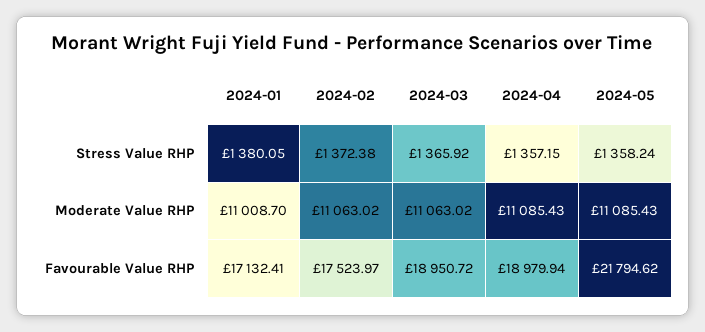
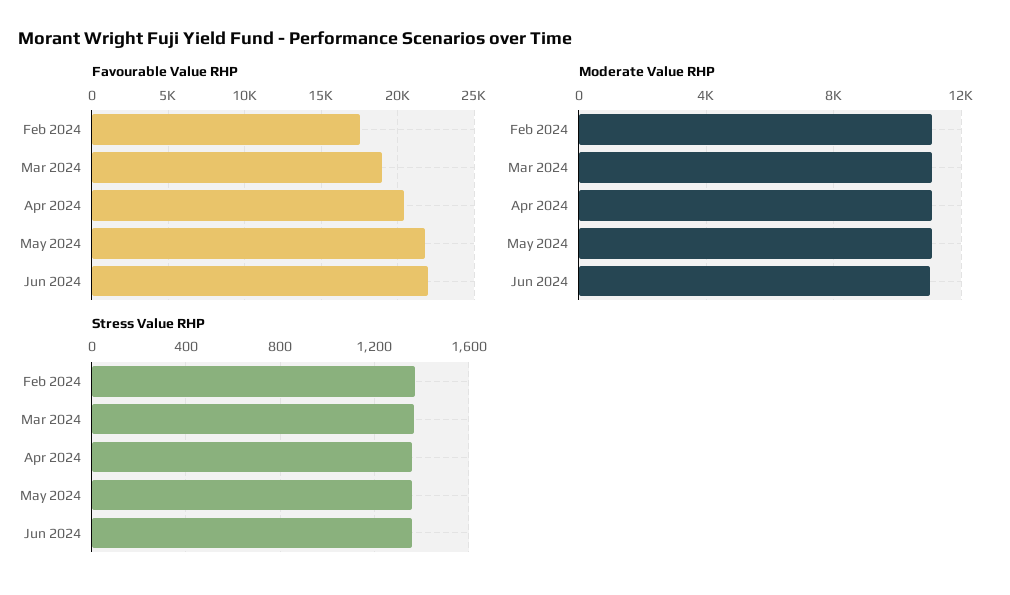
Stress Value RHP, 2024-01: 1380.05 -> none
Moderate Value RHP, 2024-01: 11008.7 -> none
Favourable Value RHP, 2024-01: 17132.41 -> none
Favourable Value RHP, 2024-04: 18979.94 -> 20500
Favourable Value RHP, Jun 2024: none -> 22000
Moderate Value RHP, Jun 2024: none -> 11000
Stress Value RHP, Jun 2024: none -> 1350

